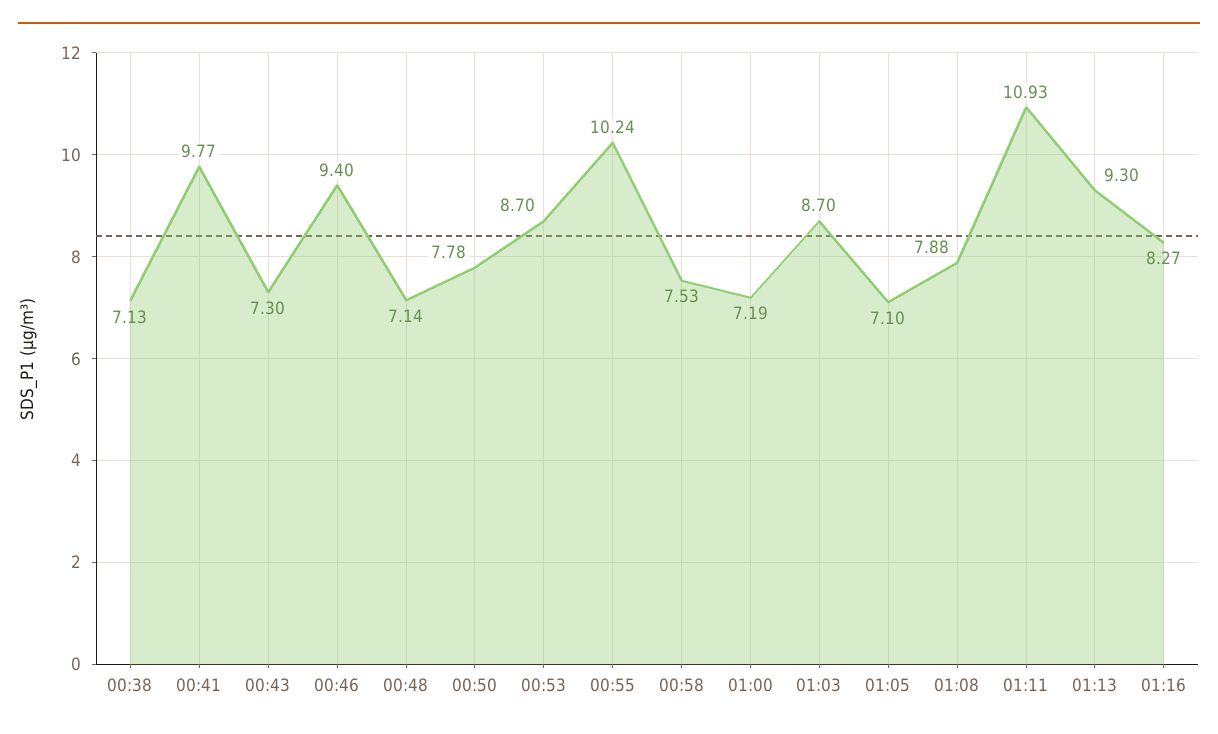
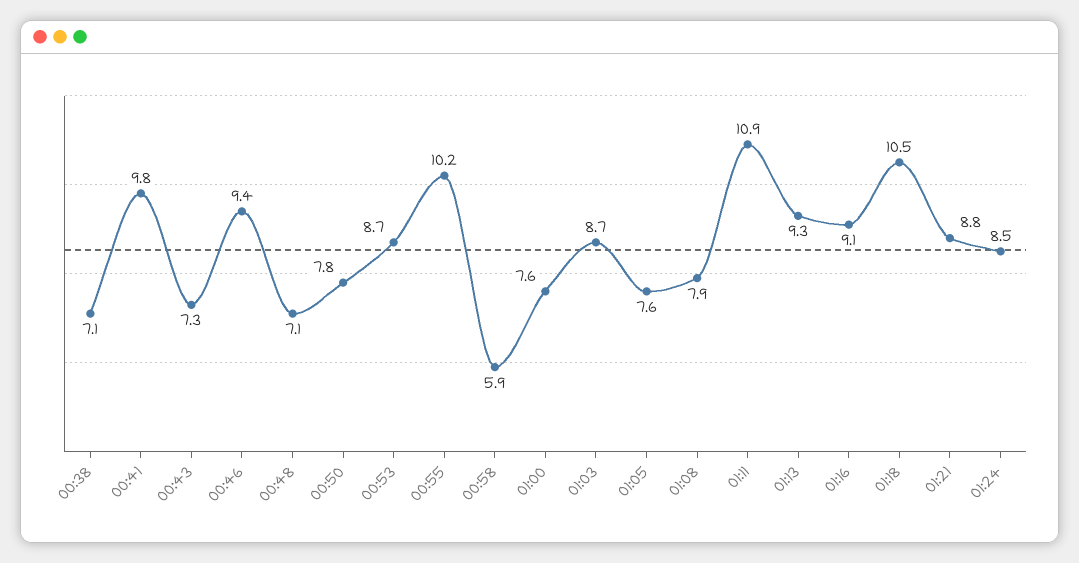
00:58: 7.53 -> 5.9
01:00: 7.19 -> 7.6
01:05: 7.1 -> 7.6
01:16: 8.27 -> 9.1
01:18: none -> 10.5
01:21: none -> 8.8
01:24: none -> 8.5

